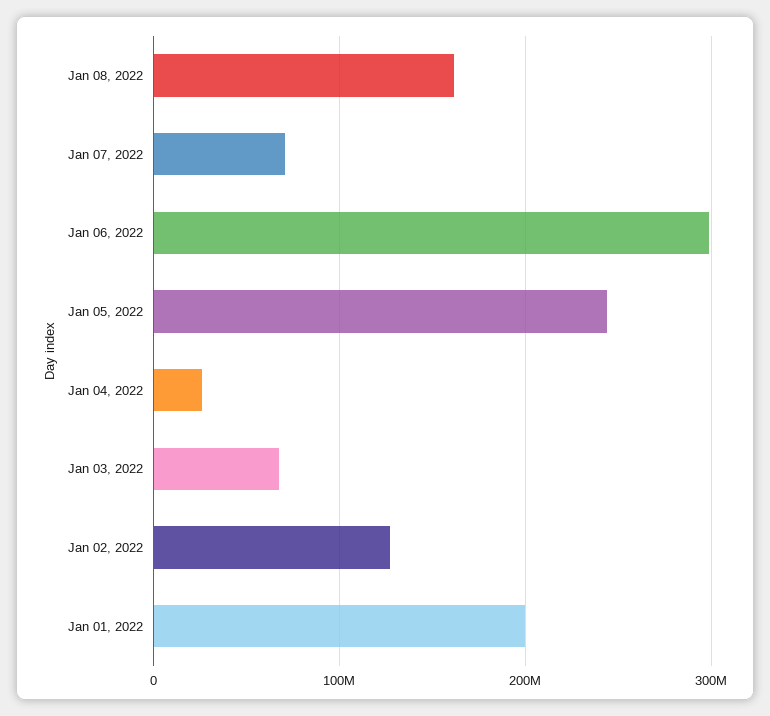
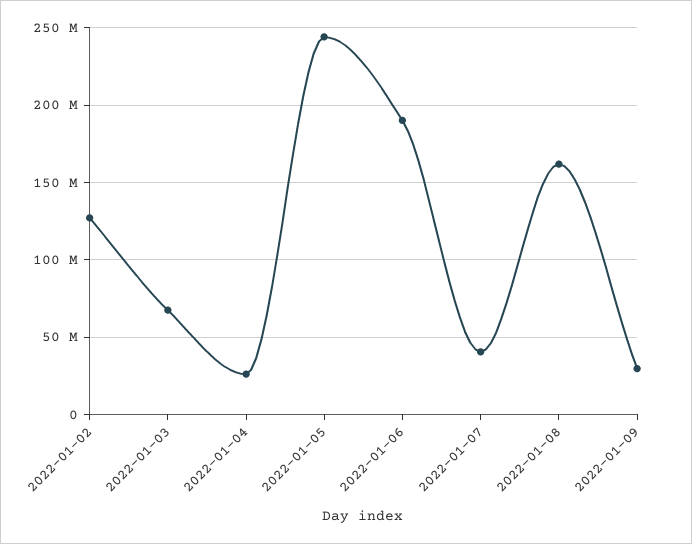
Jan 07, 2022: 70000000 -> 40000000
Jan 06, 2022: 300000000 -> 190000000
Jan 01, 2022: 200000000 -> none
2022-01-09: none -> 30000000

